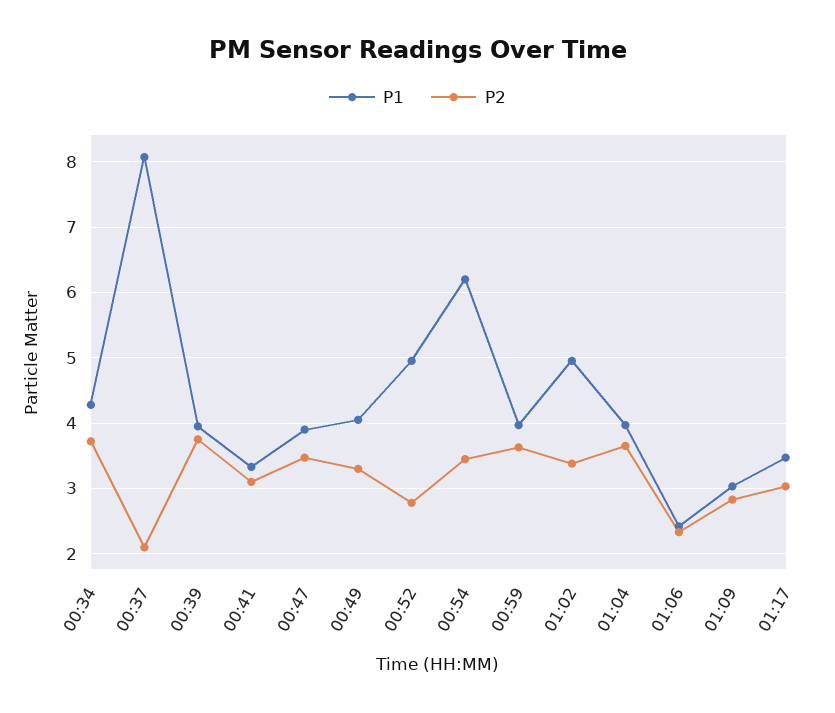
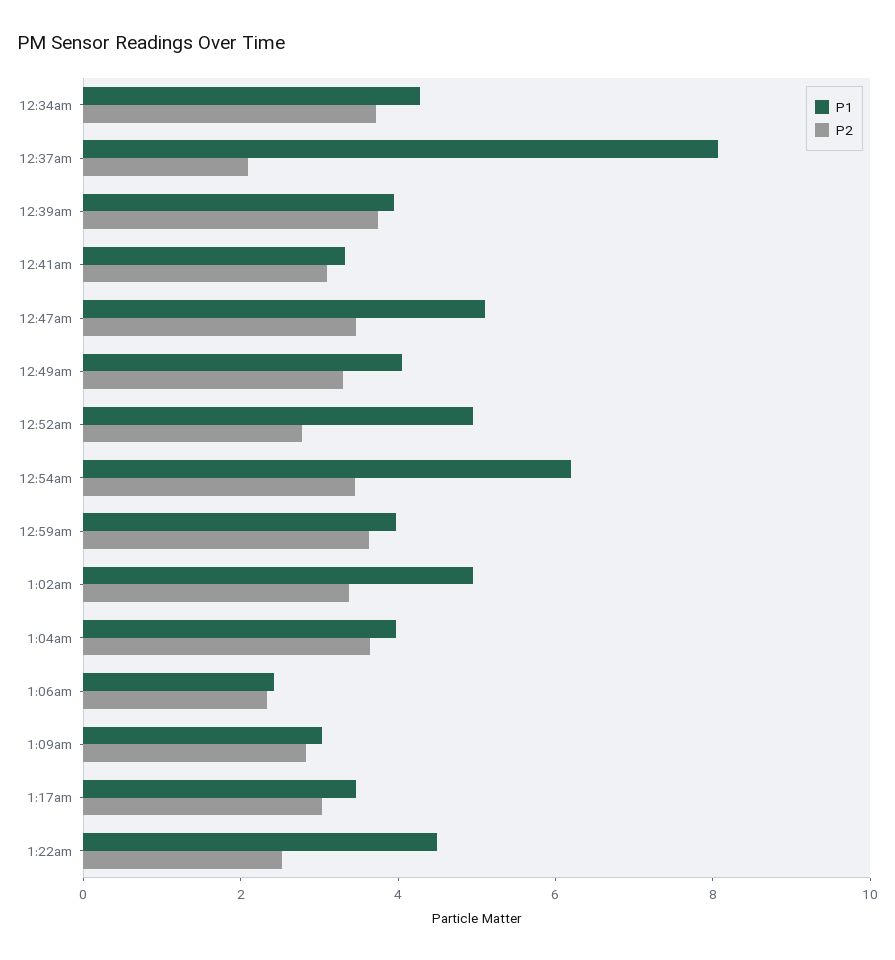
P1, 00:47: 3.9 -> 5
P1, 1:22am: none -> 4.5
P2, 1:22am: none -> 2.5

